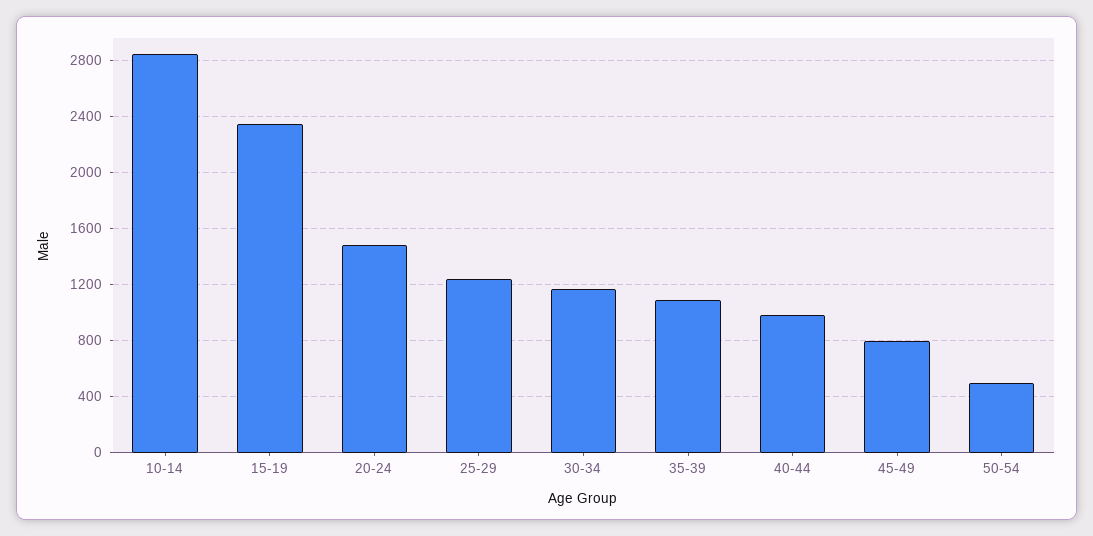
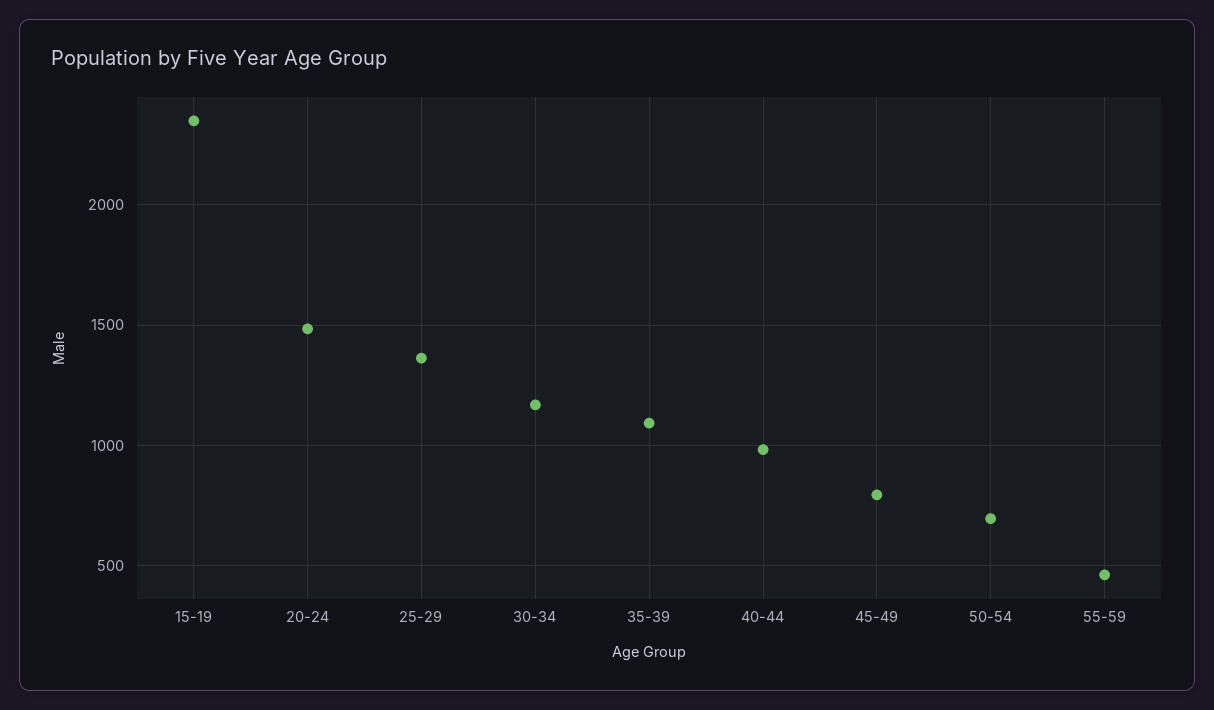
10-14: 2850 -> none
25-29: 1250 -> 1350
50-54: 500 -> 700
55-59: none -> 450

